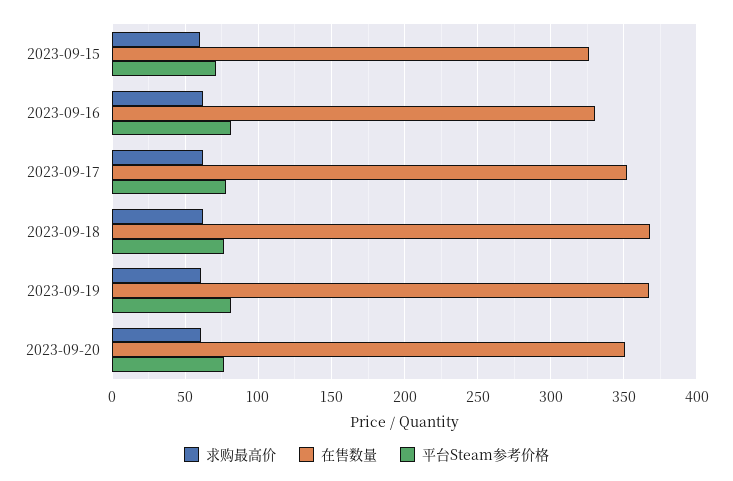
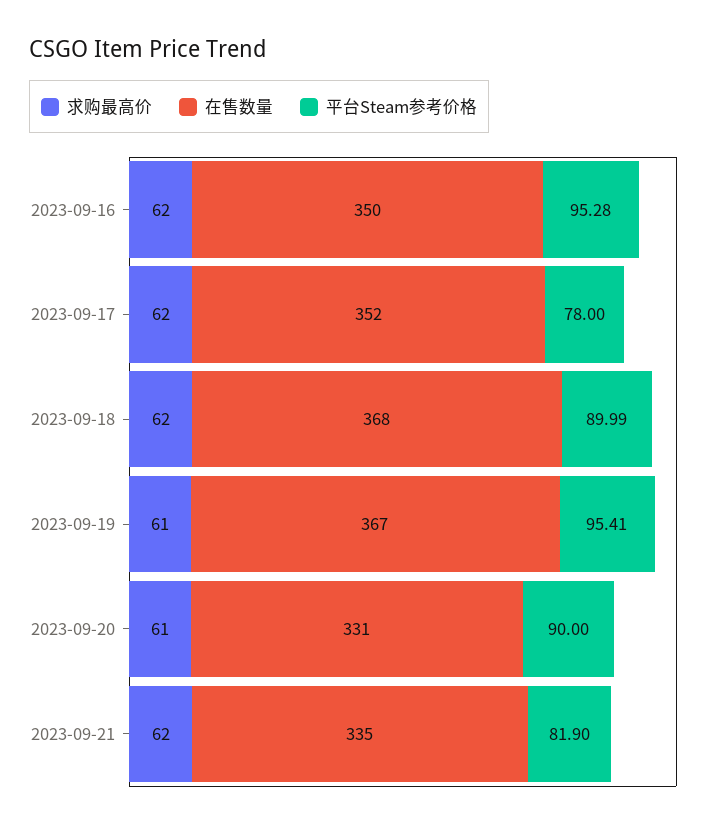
求购最高价, 2023-09-15: 60 -> none
在售数量, 2023-09-15: 325 -> none
平台Steam参考价格, 2023-09-15: 70 -> none
在售数量, 2023-09-16: 330 -> 350
平台Steam参考价格, 2023-09-16: 80 -> 95.28
平台Steam参考价格, 2023-09-18: 75 -> 89.99
平台Steam参考价格, 2023-09-19: 80 -> 95.41
在售数量, 2023-09-20: 350 -> 331
平台Steam参考价格, 2023-09-20: 75 -> 90
求购最高价, 2023-09-21: none -> 62
在售数量, 2023-09-21: none -> 335
平台Steam参考价格, 2023-09-21: none -> 81.9

